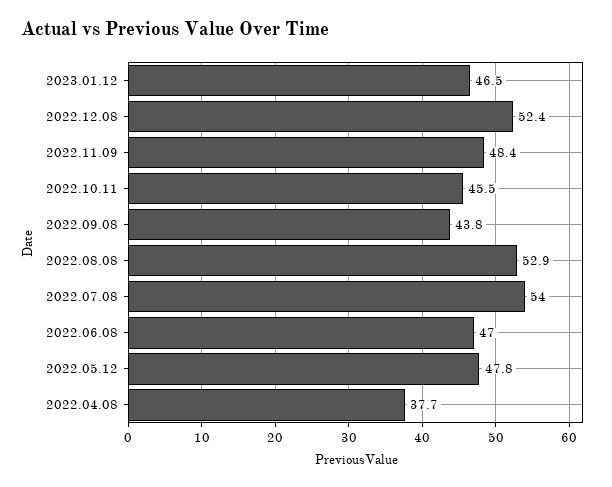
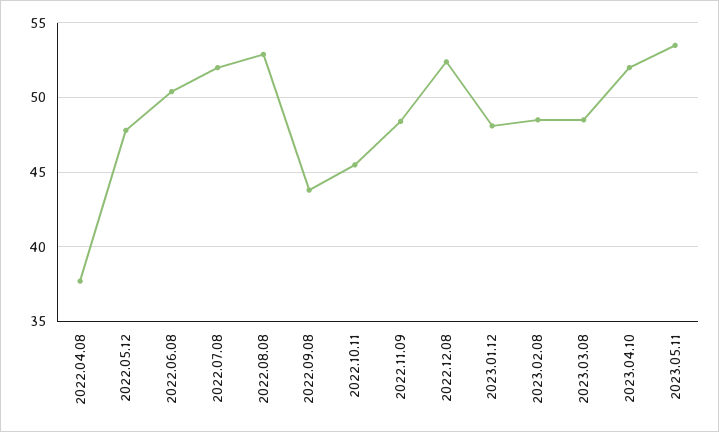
2023.01.12: 46.5 -> 48
2022.07.08: 54 -> 52
2022.06.08: 47 -> 50.5
2023.02.08: none -> 48.5
2023.03.08: none -> 48.5
2023.04.10: none -> 52
2023.05.11: none -> 53.5

